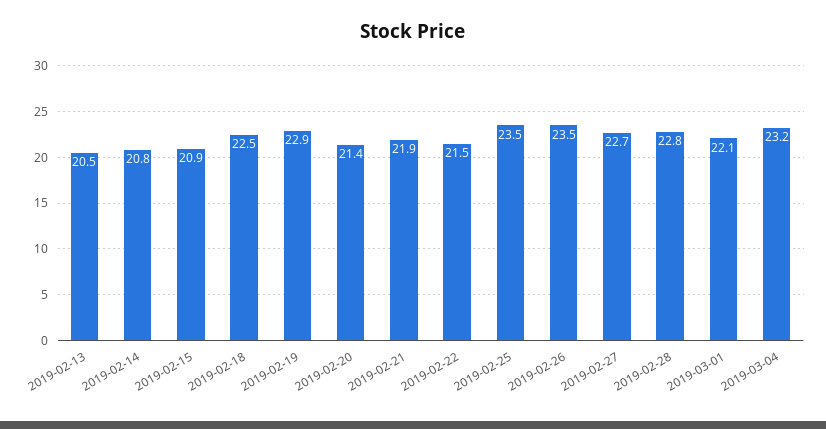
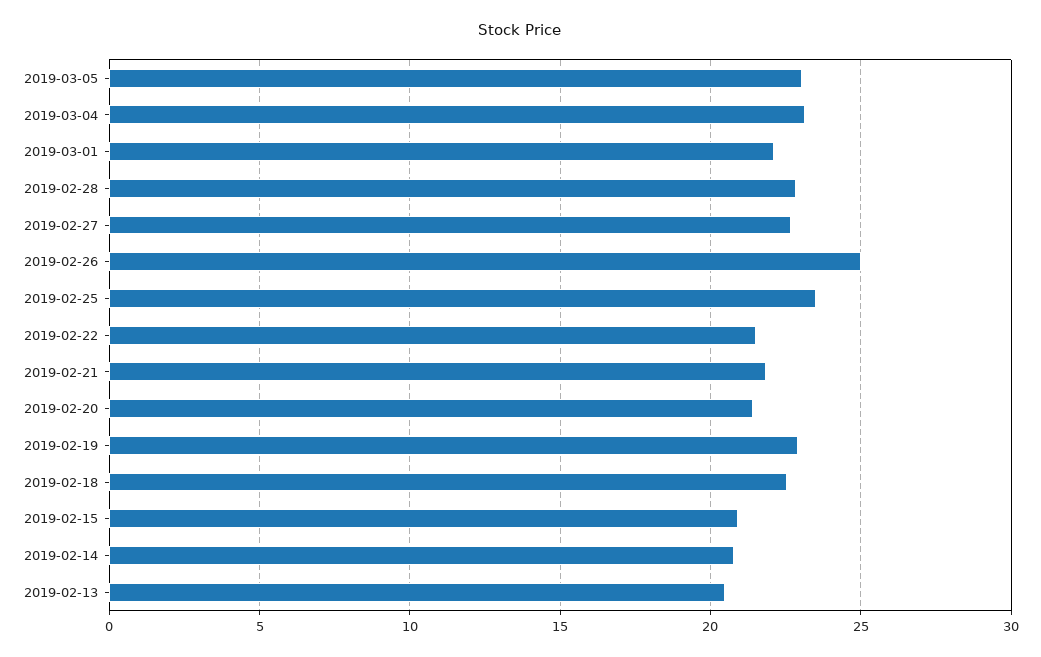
2019-02-26: 23.5 -> 25
2019-03-05: none -> 23

